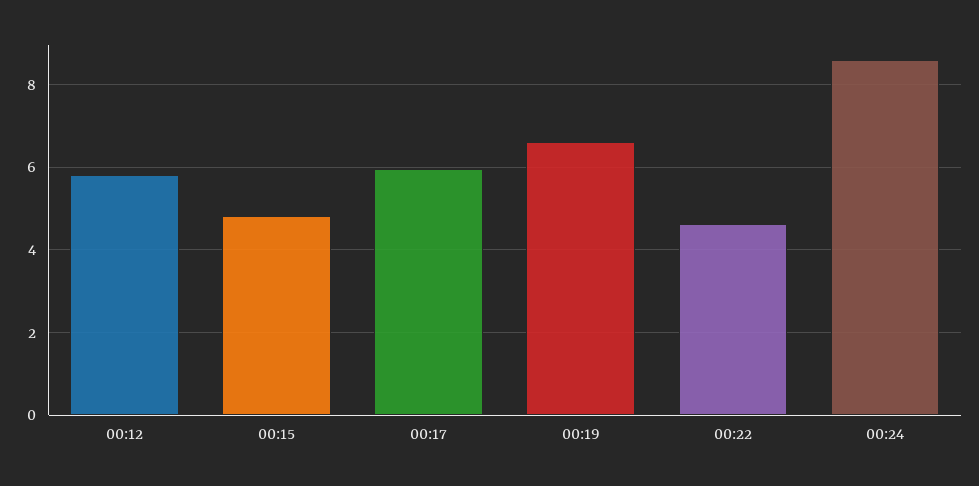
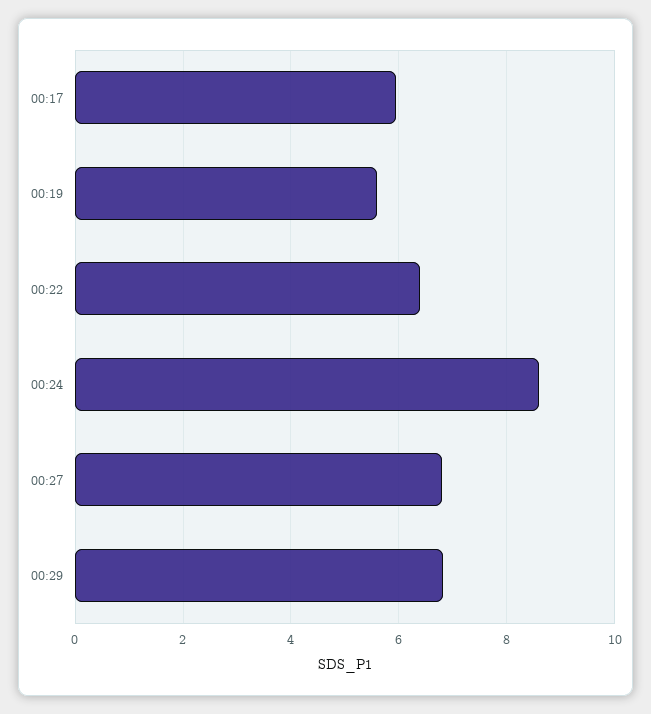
00:12: 5.8 -> none
00:15: 4.8 -> none
00:19: 6.6 -> 5.6
00:22: 4.6 -> 6.4
00:27: none -> 6.8
00:29: none -> 6.8

